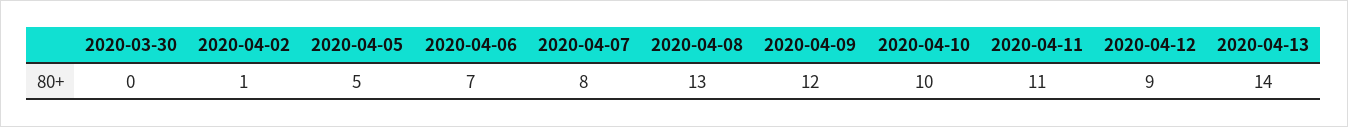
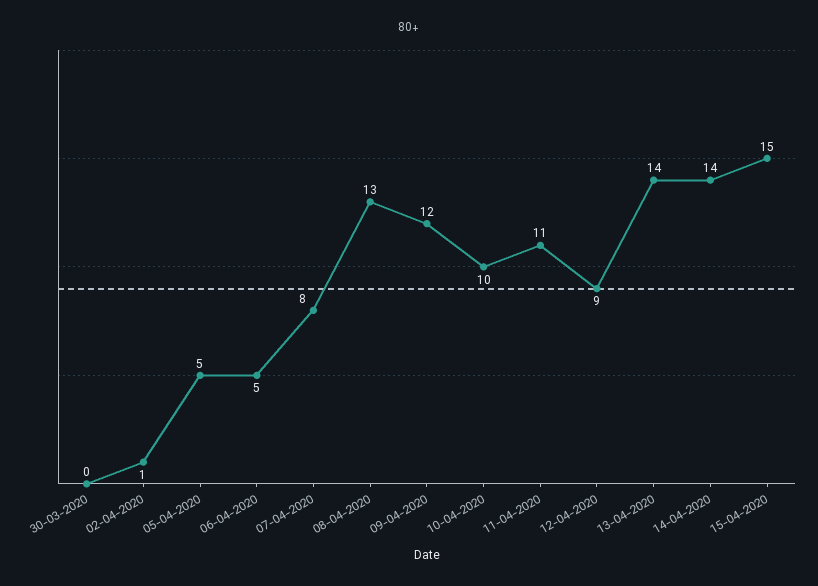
2020-04-06: 7 -> 5
14-04-2020: none -> 14
15-04-2020: none -> 15

